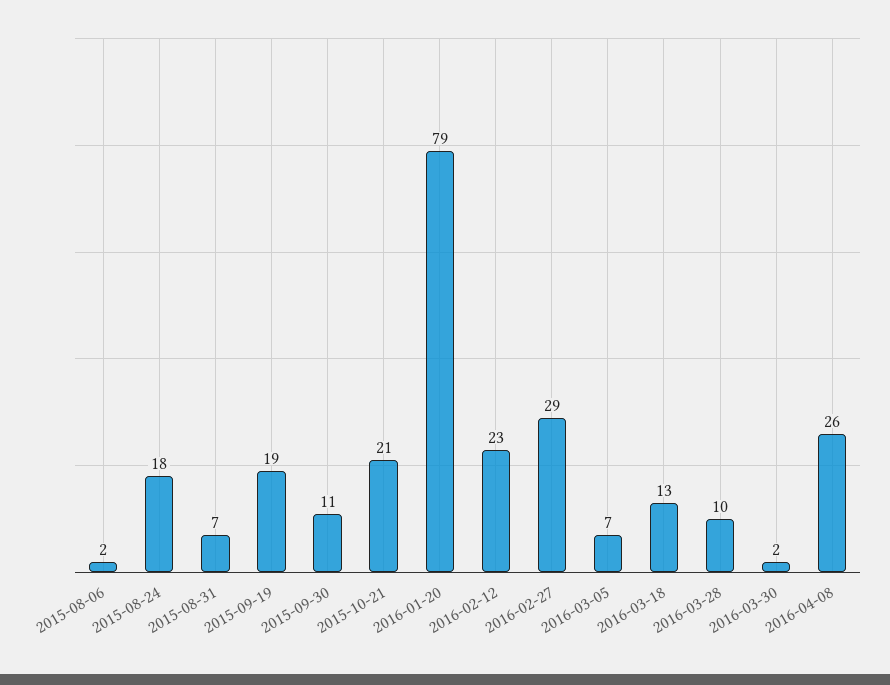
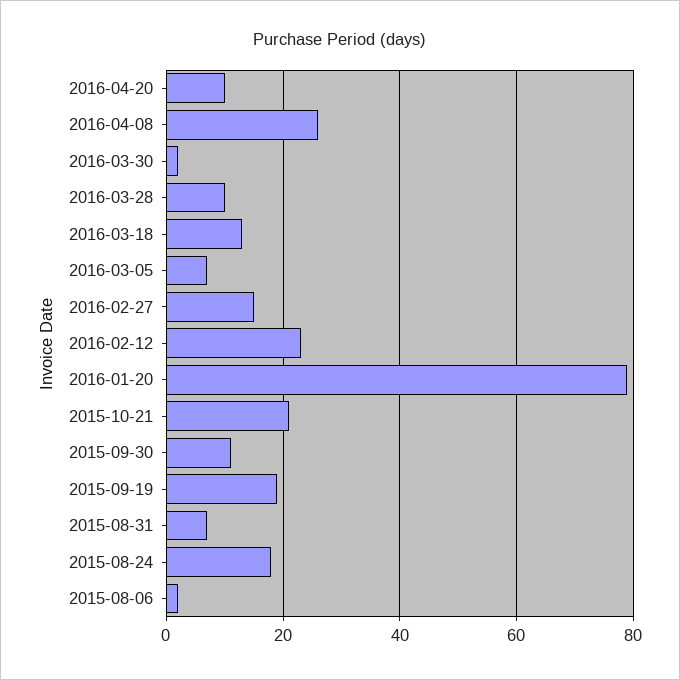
2016-02-27: 29 -> 15
2016-04-20: none -> 10

